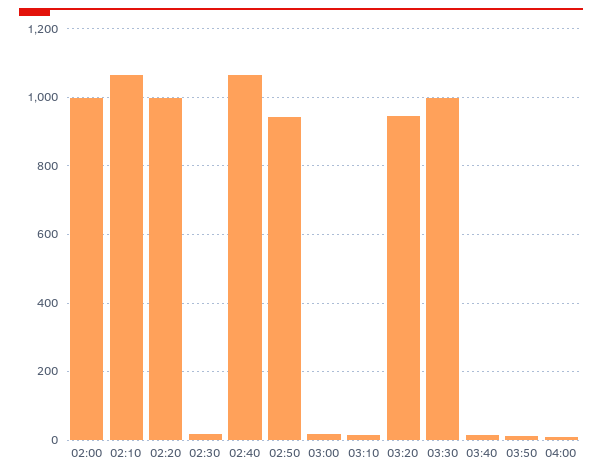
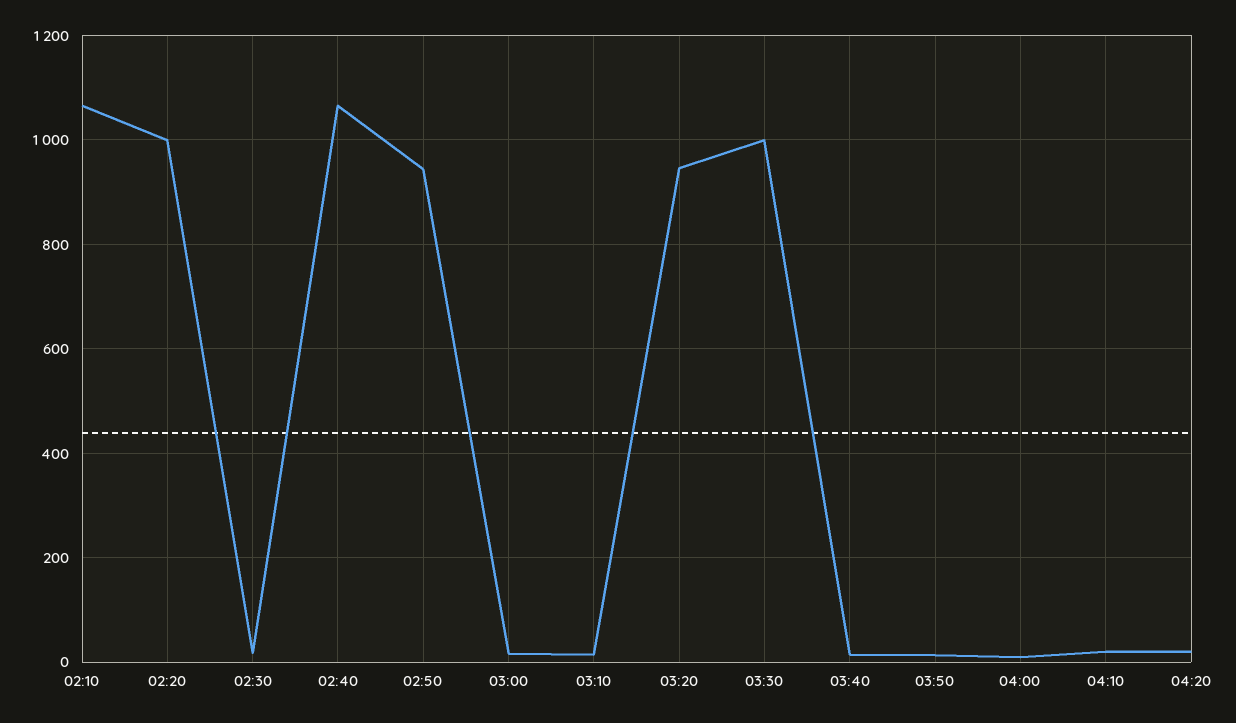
02:00: 1000 -> none
04:10: none -> 20
04:20: none -> 20

